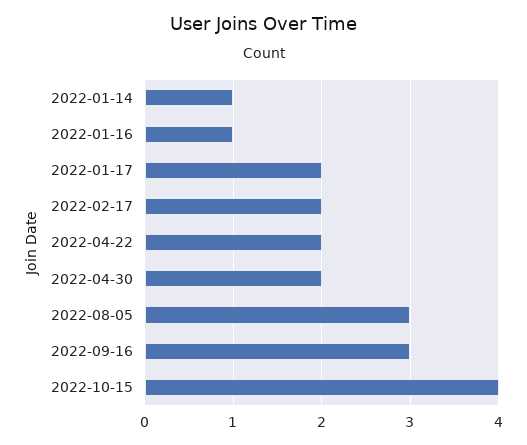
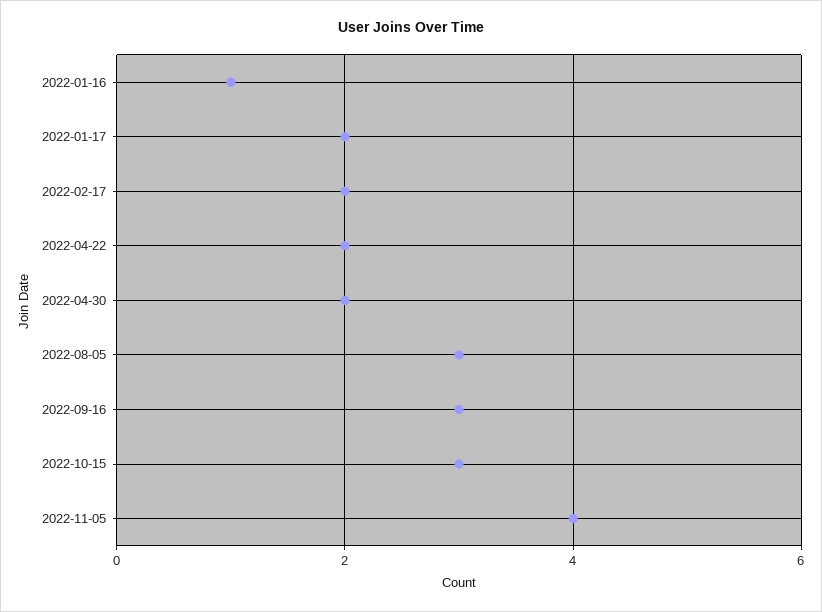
2022-01-14: 1 -> none
2022-10-15: 4 -> 3
2022-11-05: none -> 4

